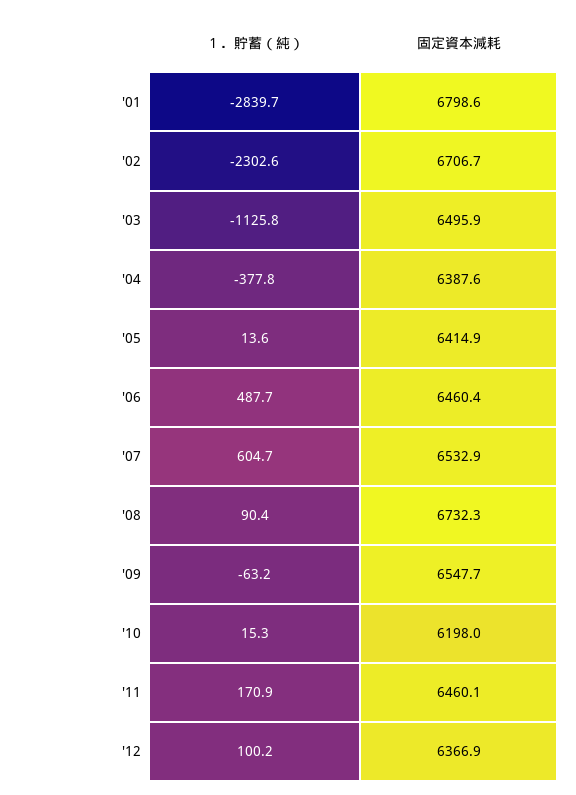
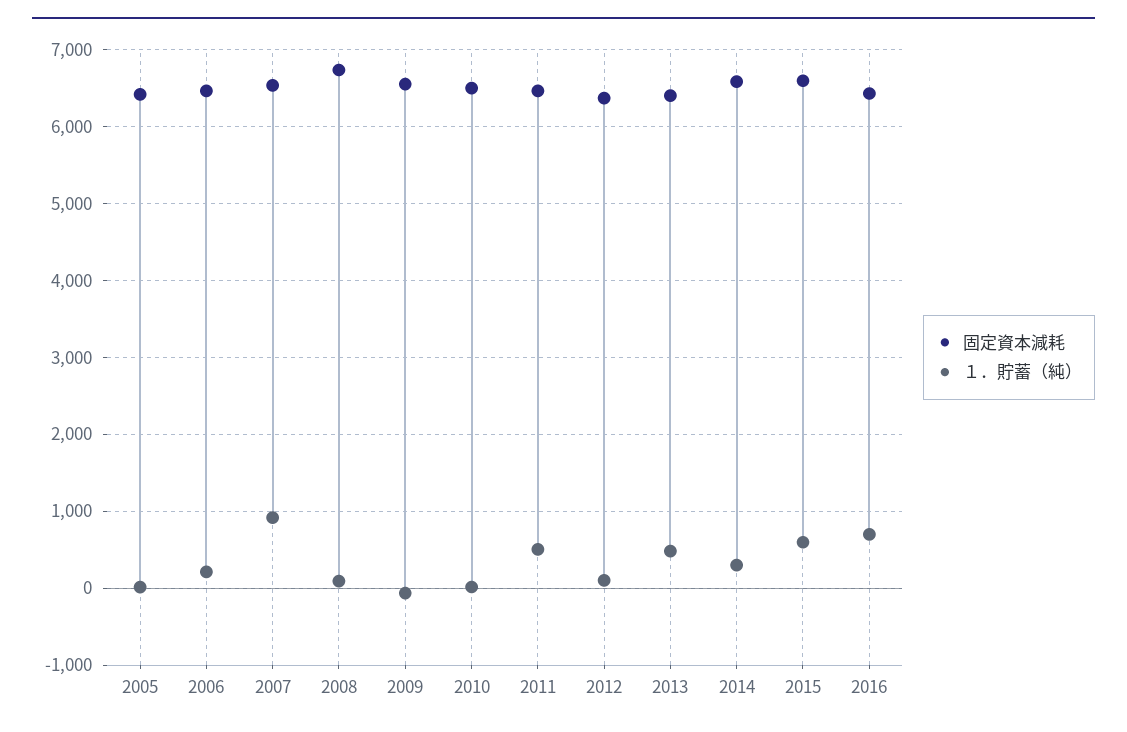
１．貯蓄（純）, '01: -2839.7 -> none
固定資本減耗, '01: 6798.6 -> none
１．貯蓄（純）, '02: -2302.6 -> none
固定資本減耗, '02: 6706.7 -> none
１．貯蓄（純）, '03: -1125.8 -> none
固定資本減耗, '03: 6495.9 -> none
１．貯蓄（純）, '04: -377.8 -> none
固定資本減耗, '04: 6387.6 -> none
１．貯蓄（純）, '06: 487.7 -> 200
１．貯蓄（純）, '07: 604.7 -> 900
固定資本減耗, '10: 6198 -> 6500
１．貯蓄（純）, '11: 170.9 -> 500
固定資本減耗, 2013: none -> 6400
１．貯蓄（純）, 2013: none -> 500
固定資本減耗, 2014: none -> 6600
１．貯蓄（純）, 2014: none -> 300
固定資本減耗, 2015: none -> 6600
１．貯蓄（純）, 2015: none -> 600
固定資本減耗, 2016: none -> 6400
１．貯蓄（純）, 2016: none -> 700

